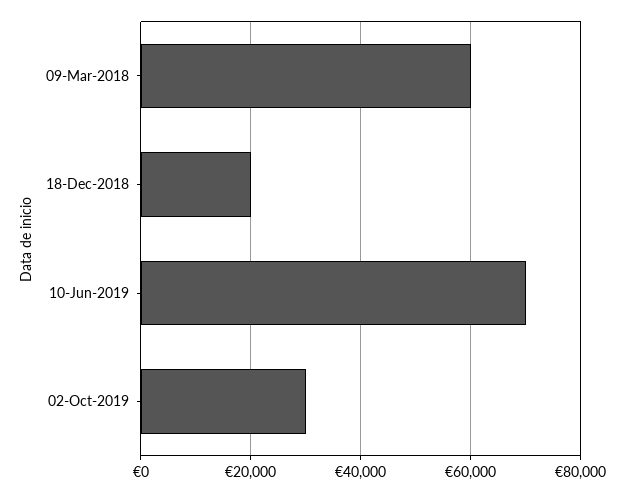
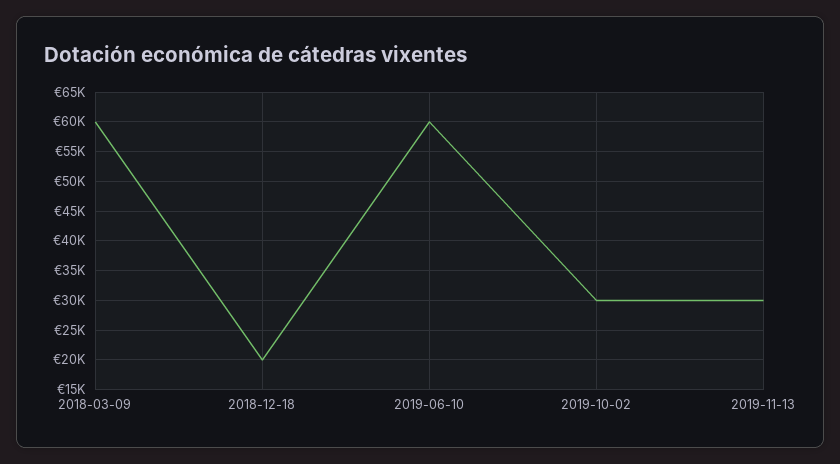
10-Jun-2019: 70000 -> 60000
2019-11-13: none -> 30000

